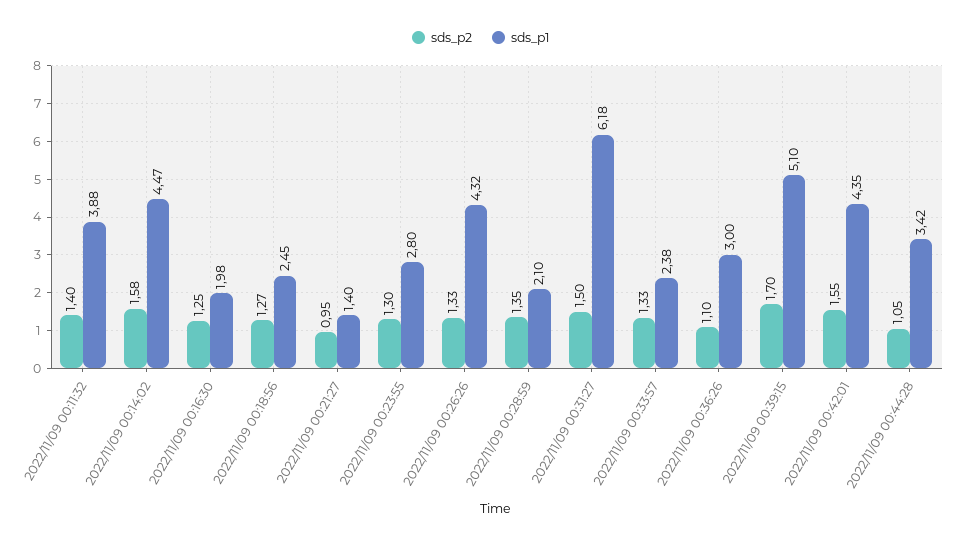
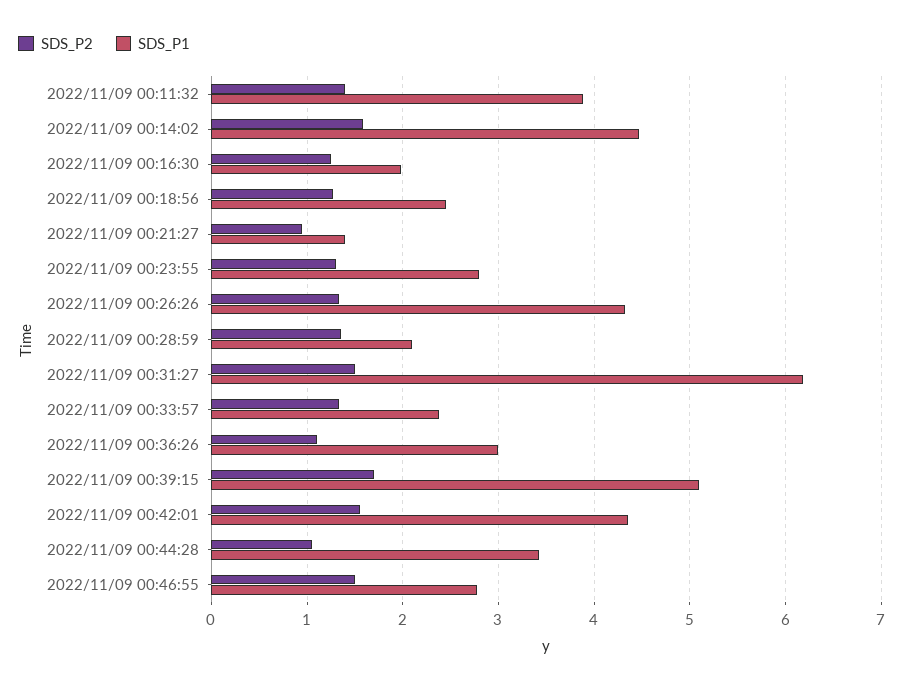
sds_p2, 2022/11/09 00:46:55: none -> 1.5
sds_p1, 2022/11/09 00:46:55: none -> 2.8

